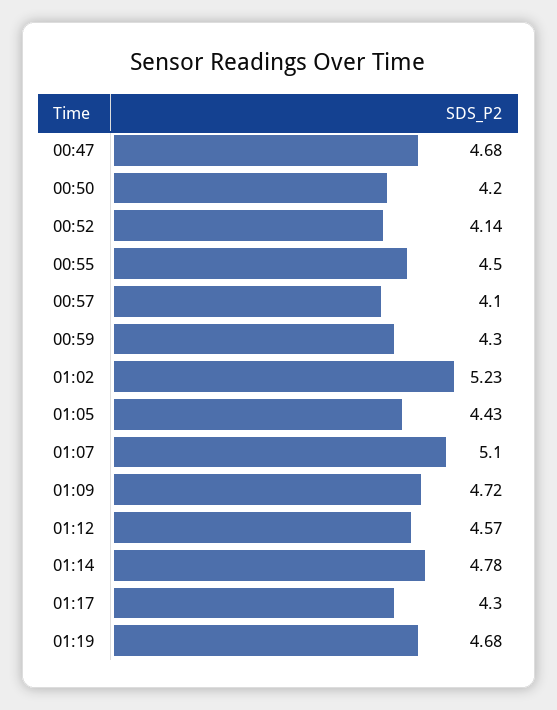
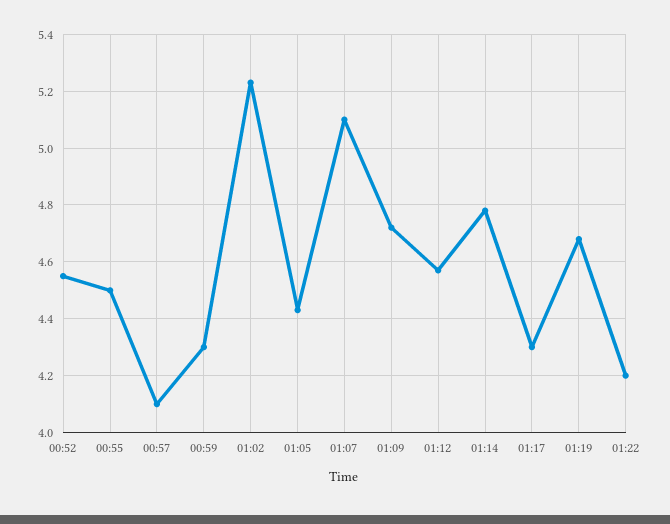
00:47: 4.68 -> none
00:50: 4.2 -> none
00:52: 4.14 -> 4.55
01:22: none -> 4.2

